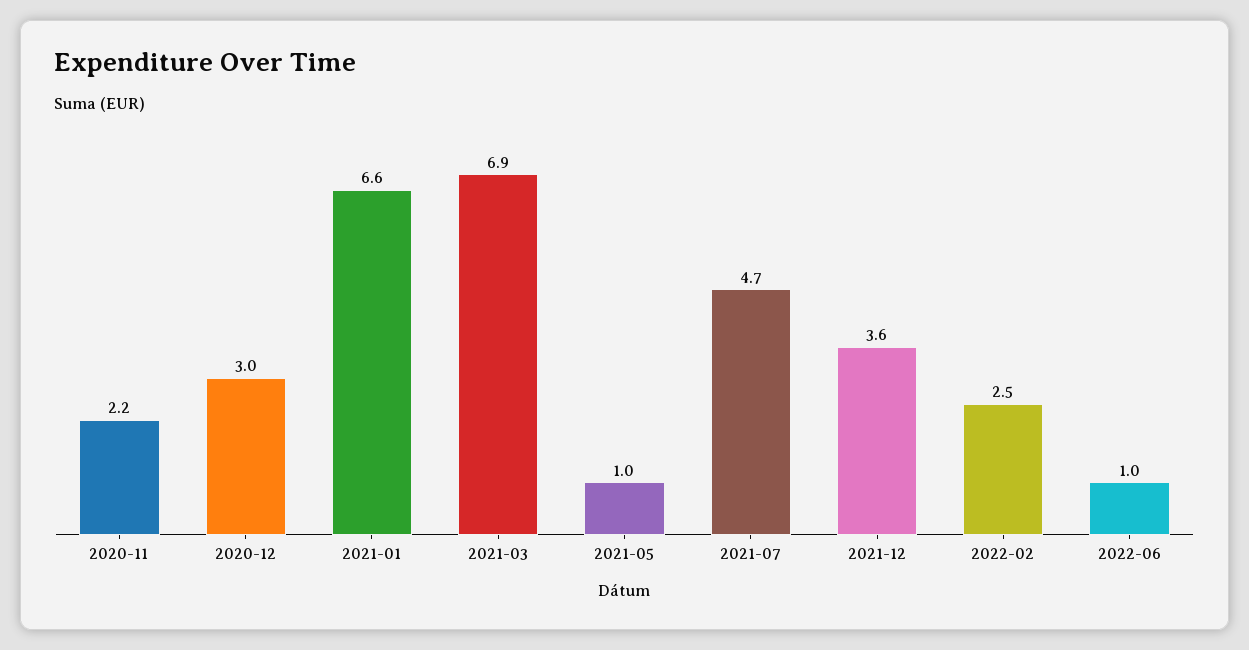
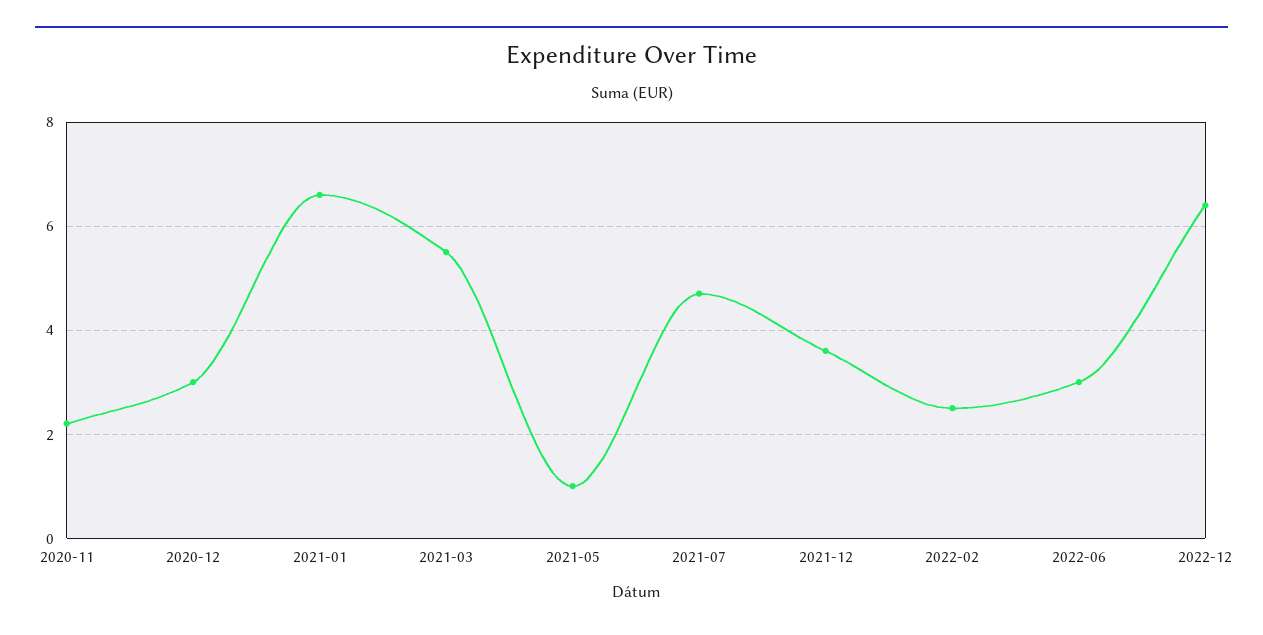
2021-03: 6.9 -> 5.5
2022-06: 1 -> 3
2022-12: none -> 6.5

